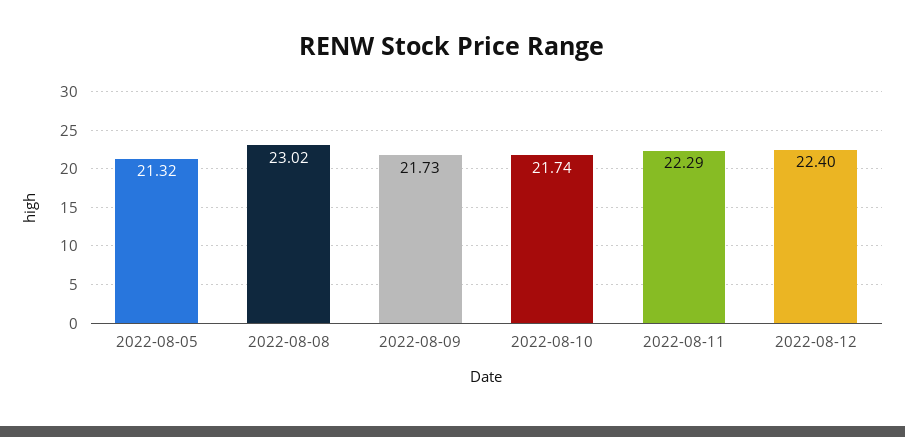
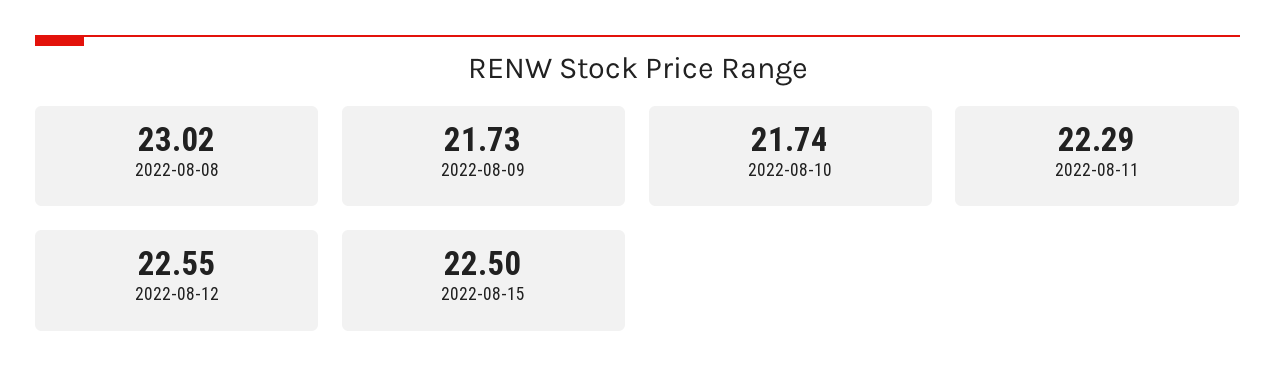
2022-08-05: 21.32 -> none
2022-08-12: 22.4 -> 22.55
2022-08-15: none -> 22.5

